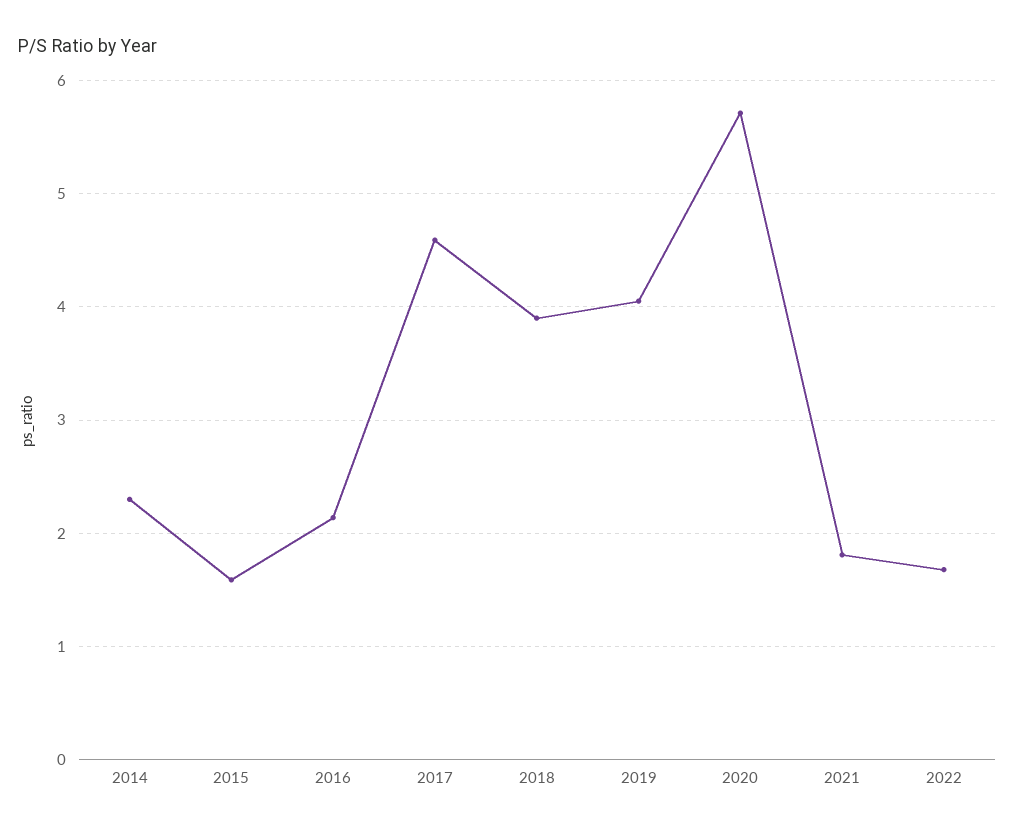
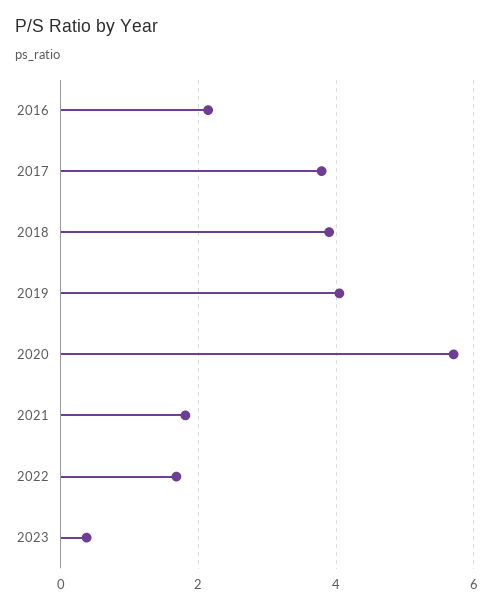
2014: 2.3 -> none
2015: 1.6 -> none
2017: 4.6 -> 3.8
2023: none -> 0.4

